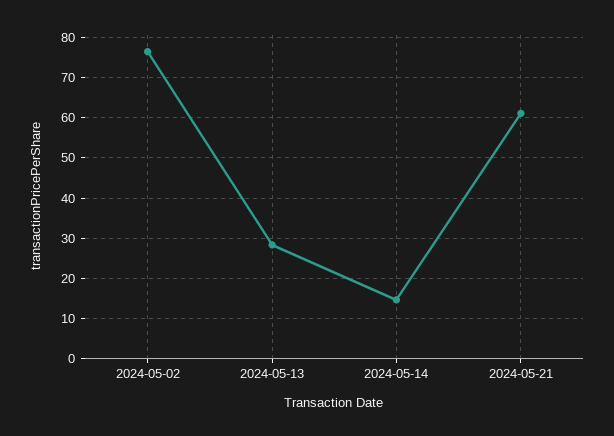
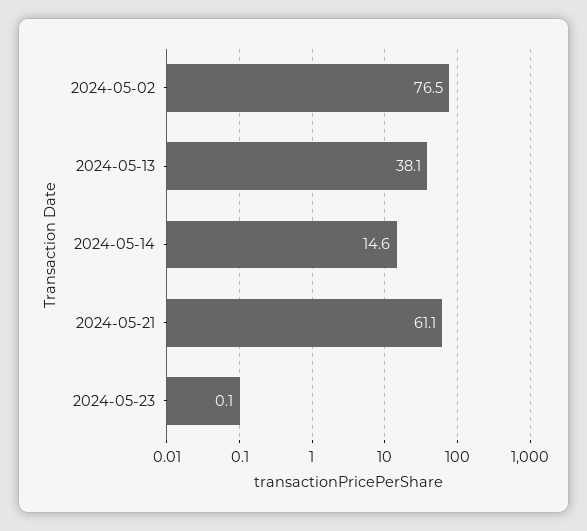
2024-05-13: 28 -> 38.1
2024-05-23: none -> 0.1

